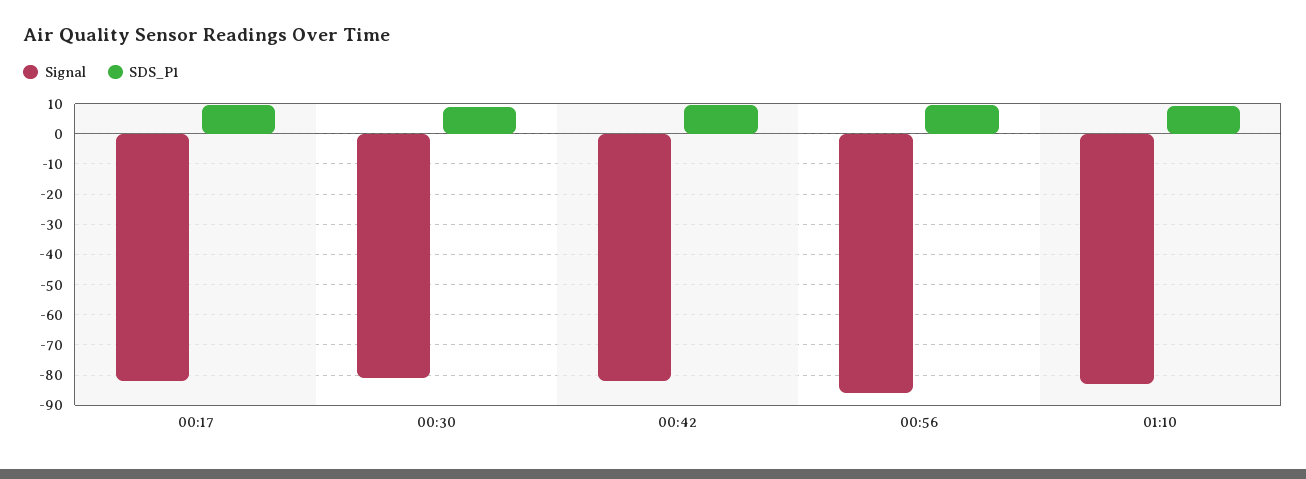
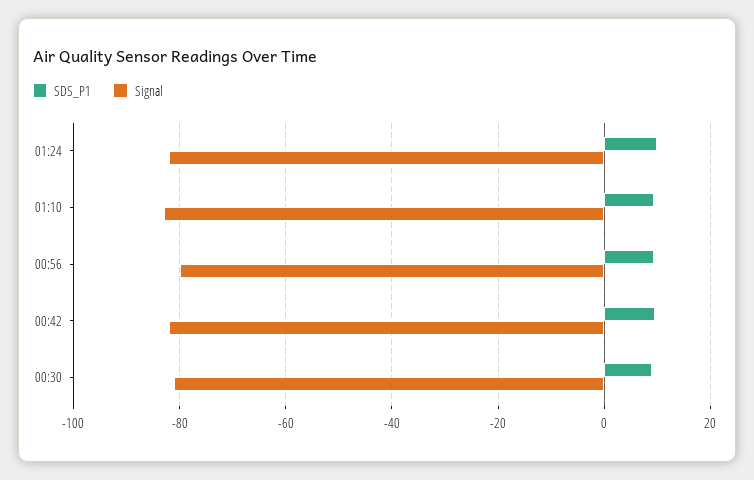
Signal, 00:17: -82 -> none
SDS_P1, 00:17: 10 -> none
Signal, 00:56: -86 -> -80
SDS_P1, 01:24: none -> 10
Signal, 01:24: none -> -82

